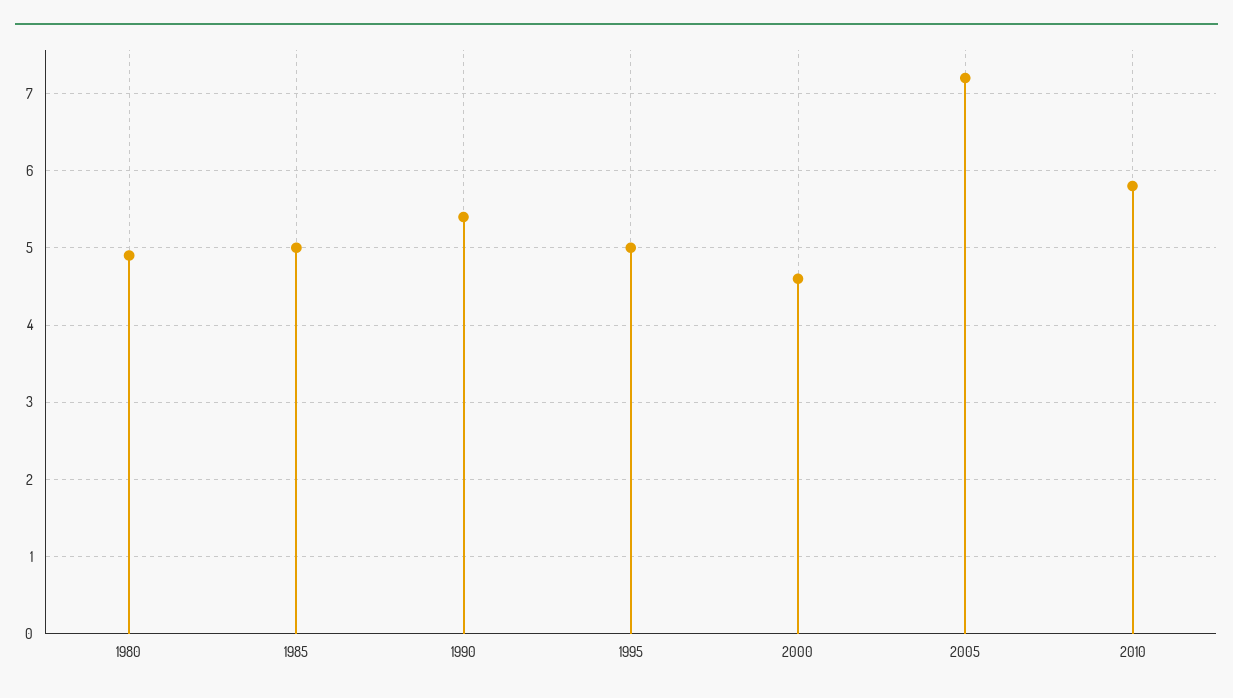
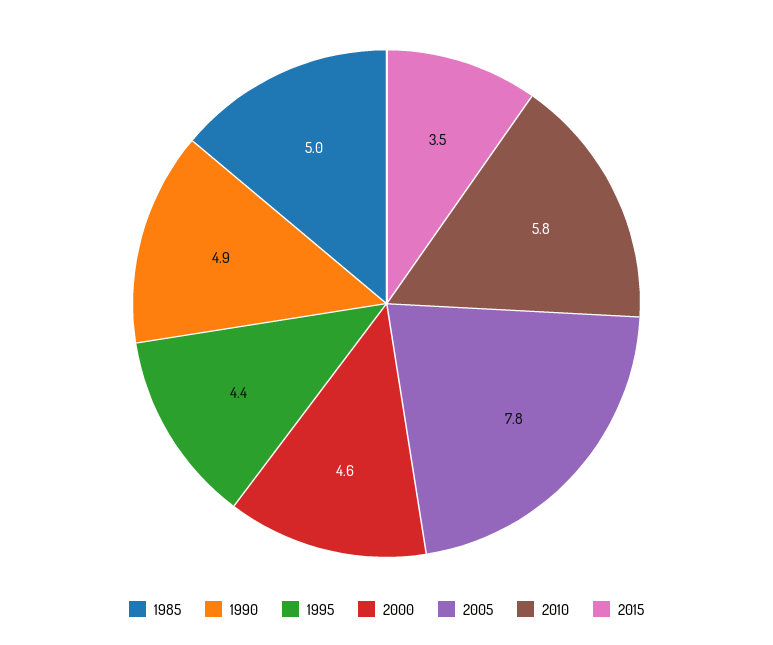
1980: 4.9 -> none
1990: 5.4 -> 4.9
1995: 5 -> 4.4
2005: 7.2 -> 7.8
2015: none -> 3.5

